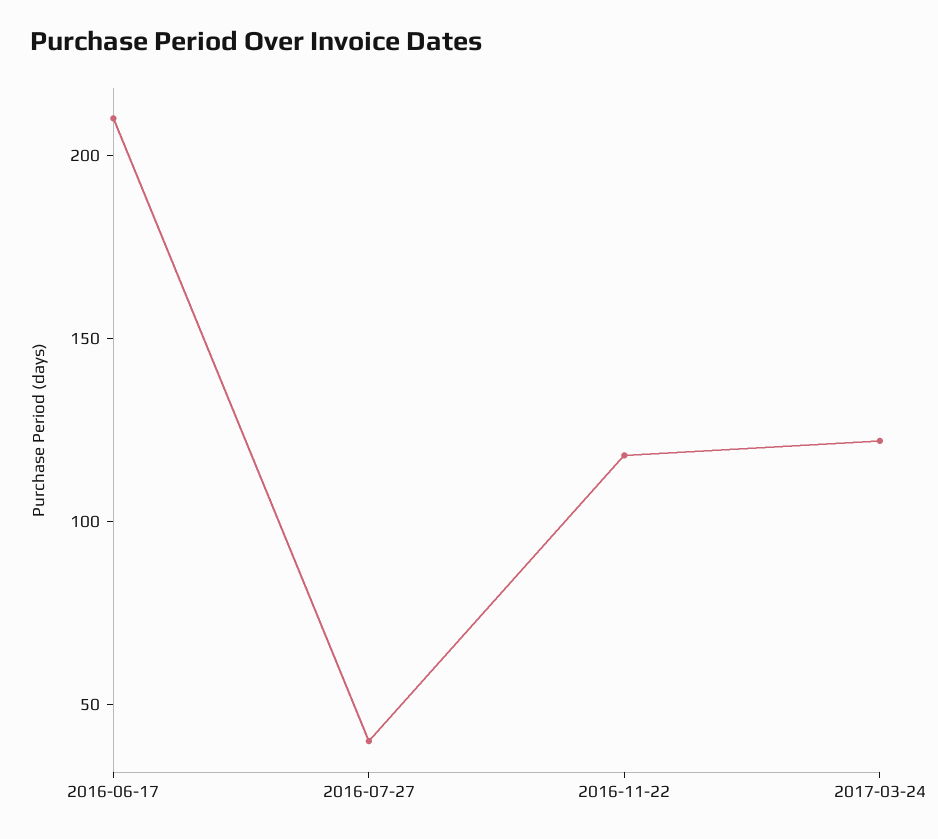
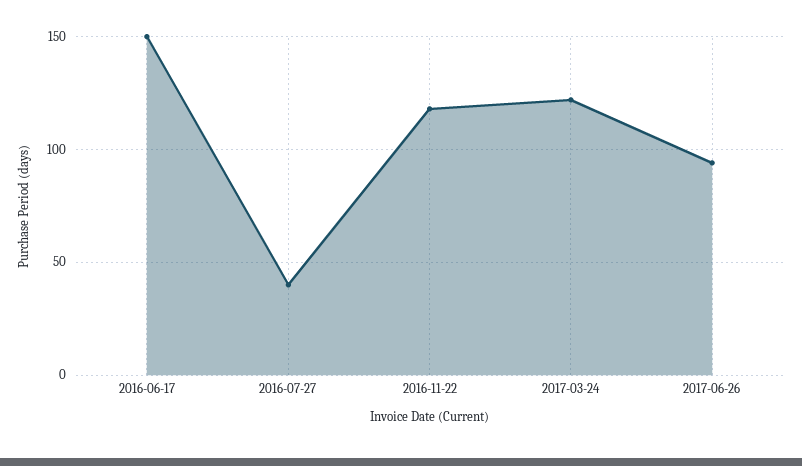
2016-06-17: 210 -> 150
2017-06-26: none -> 95

